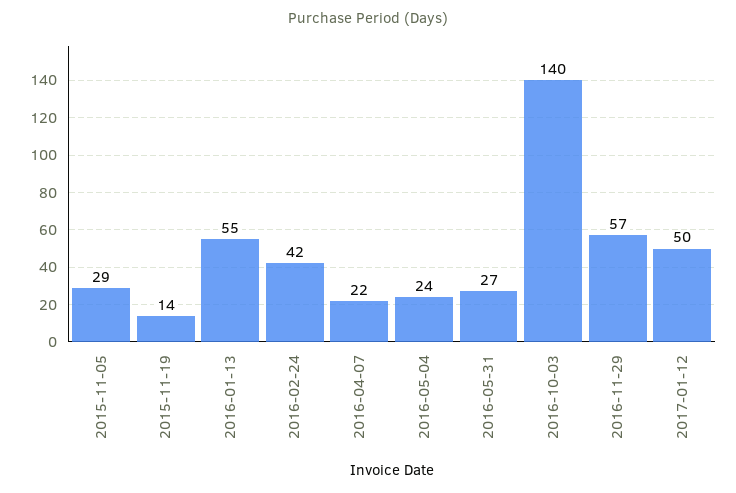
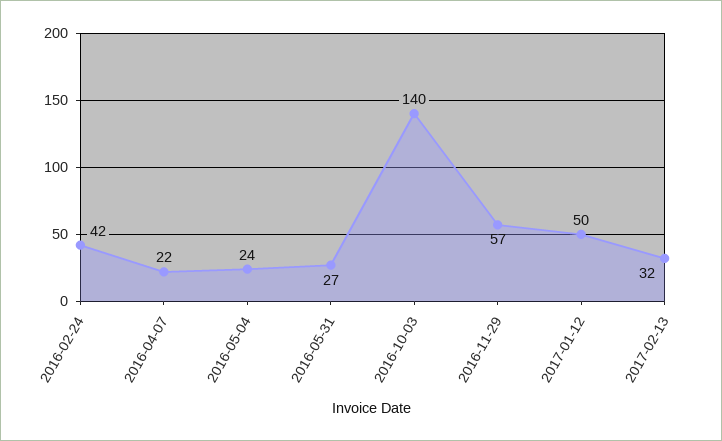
2015-11-05: 29 -> none
2015-11-19: 14 -> none
2016-01-13: 55 -> none
2017-02-13: none -> 32

